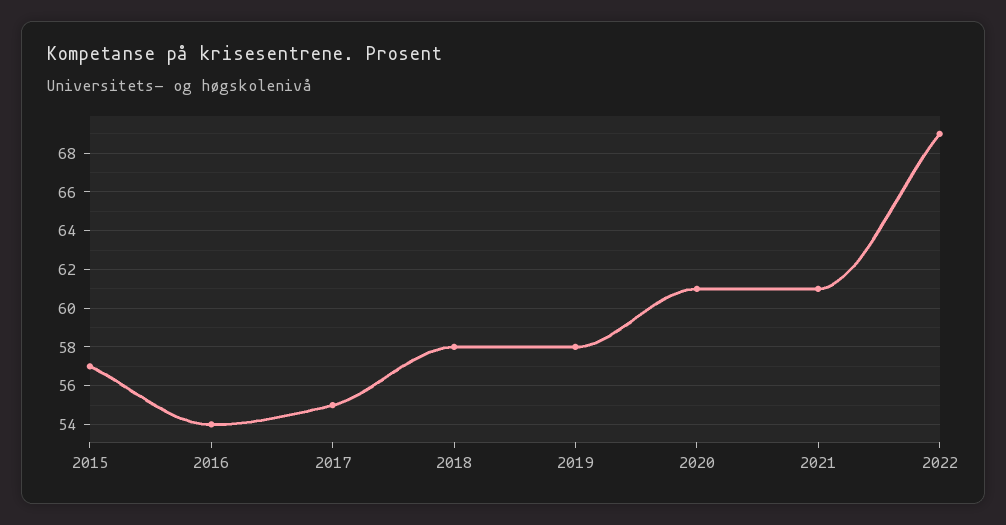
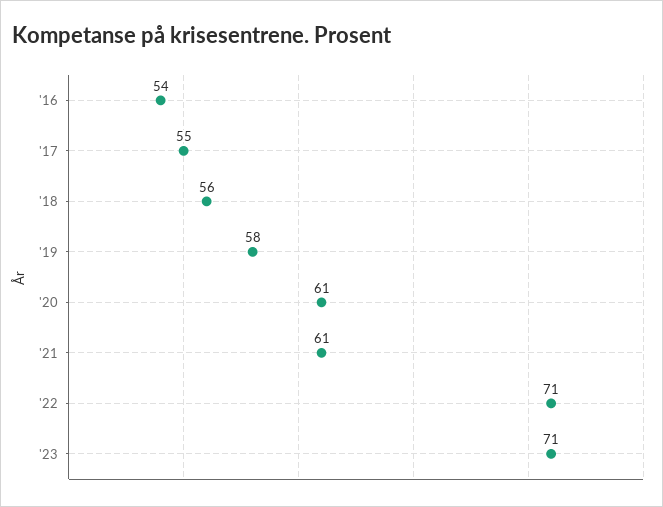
2015: 57 -> none
2018: 58 -> 56
2022: 69 -> 71
'23: none -> 71

